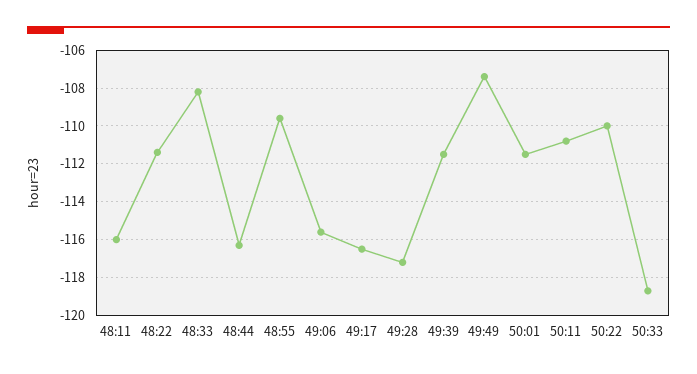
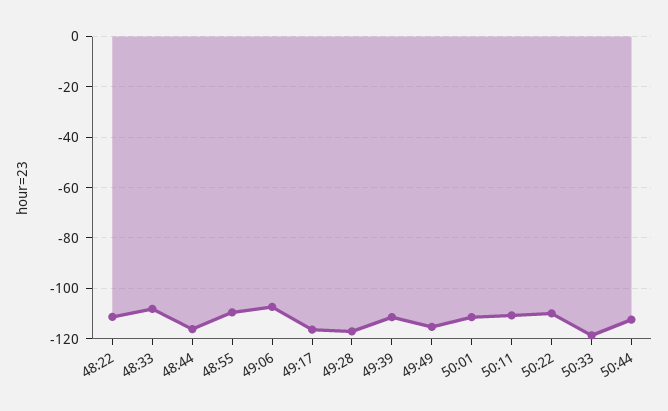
48:11: -116 -> none
49:06: -115.5 -> -107.5
49:49: -107.5 -> -115
50:44: none -> -112.5

